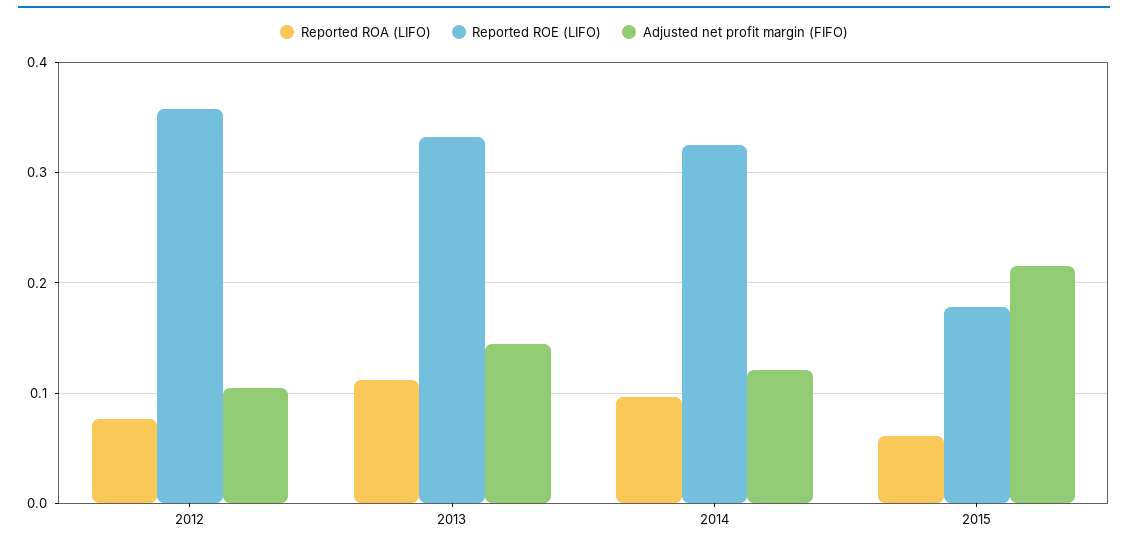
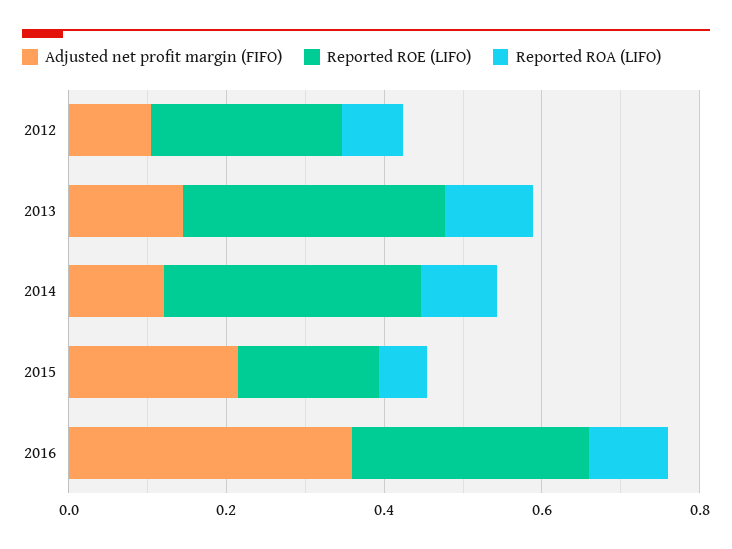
Reported ROE (LIFO), 2012: 0.36 -> 0.25
Adjusted net profit margin (FIFO), 2016: none -> 0.35
Reported ROE (LIFO), 2016: none -> 0.3
Reported ROA (LIFO), 2016: none -> 0.1

